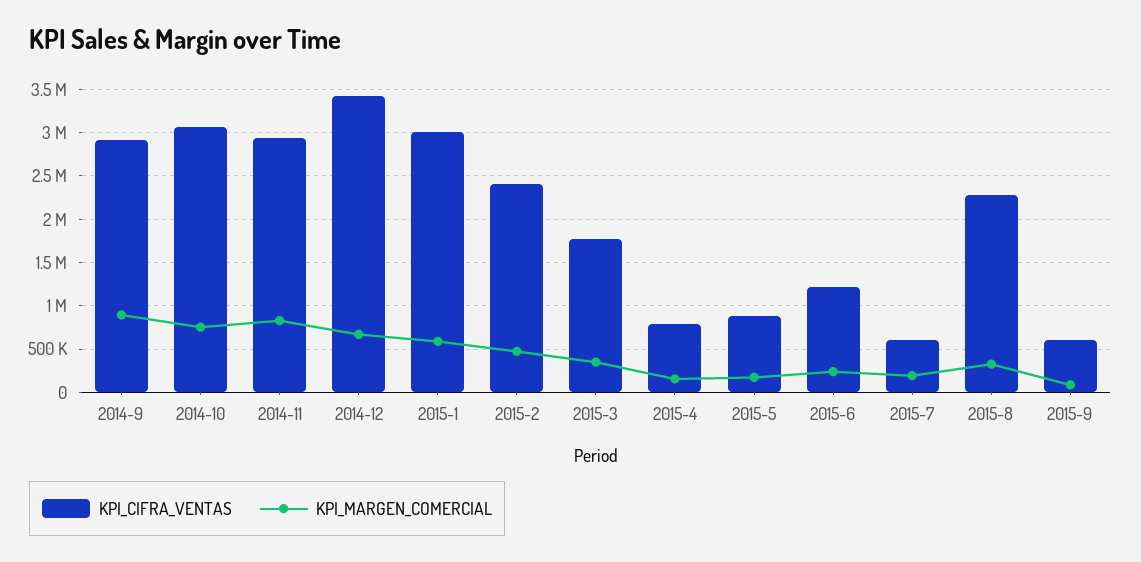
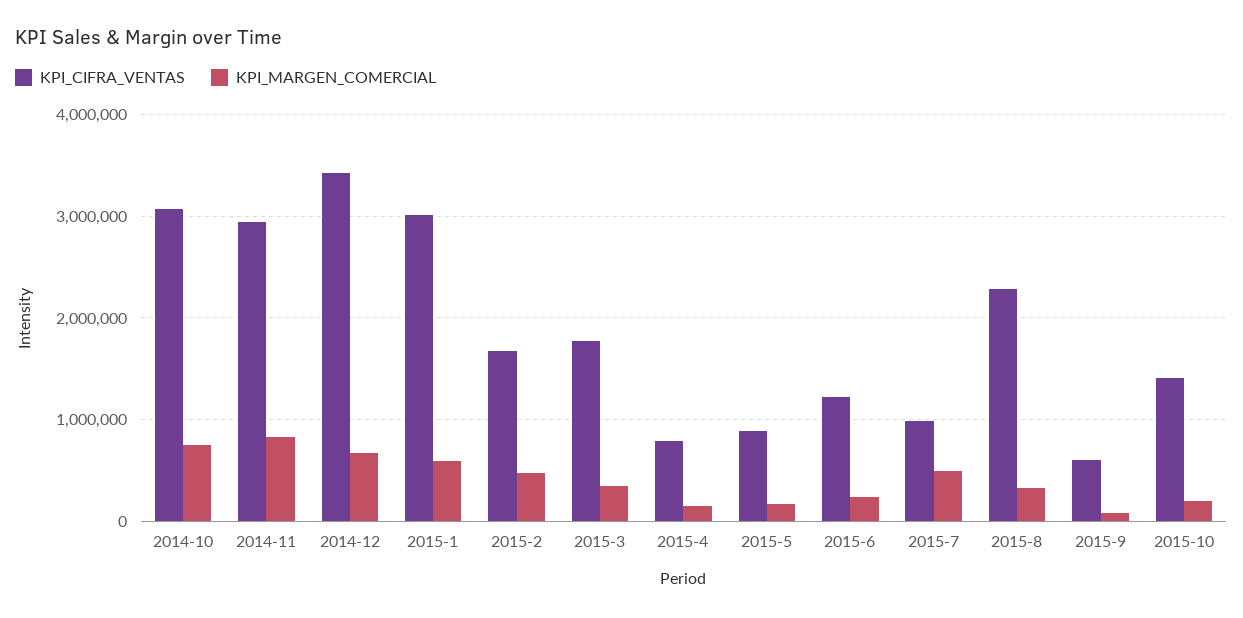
KPI_CIFRA_VENTAS, 2014-9: 2900000 -> none
KPI_MARGEN_COMERCIAL, 2014-9: 900000 -> none
KPI_CIFRA_VENTAS, 2015-2: 2400000 -> 1700000
KPI_CIFRA_VENTAS, 2015-7: 600000 -> 1000000
KPI_MARGEN_COMERCIAL, 2015-7: 200000 -> 500000
KPI_CIFRA_VENTAS, 2015-10: none -> 1400000
KPI_MARGEN_COMERCIAL, 2015-10: none -> 200000

